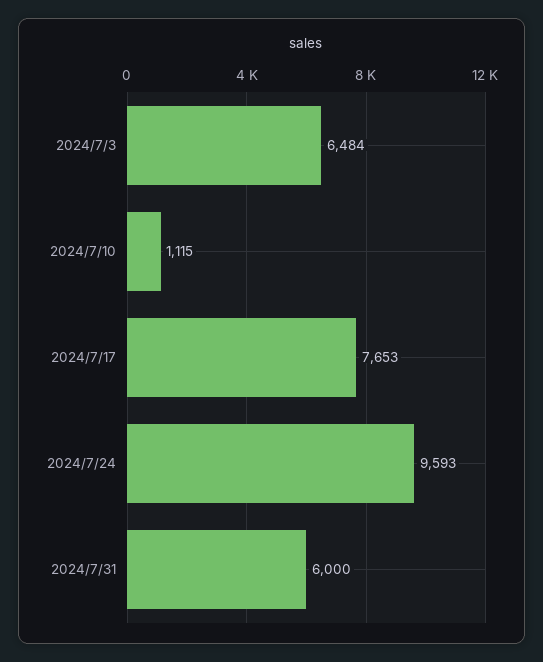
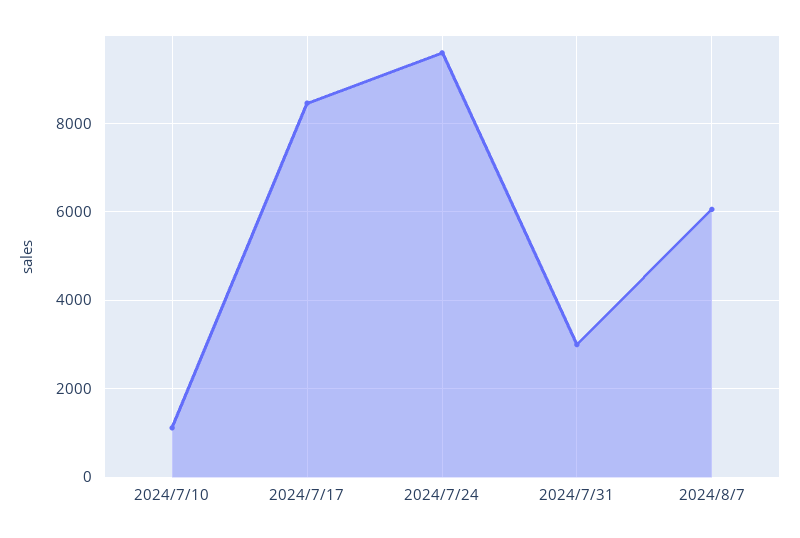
2024/7/3: 6484 -> none
2024/7/17: 7653 -> 8400
2024/7/31: 6000 -> 3000
2024/8/7: none -> 6000

